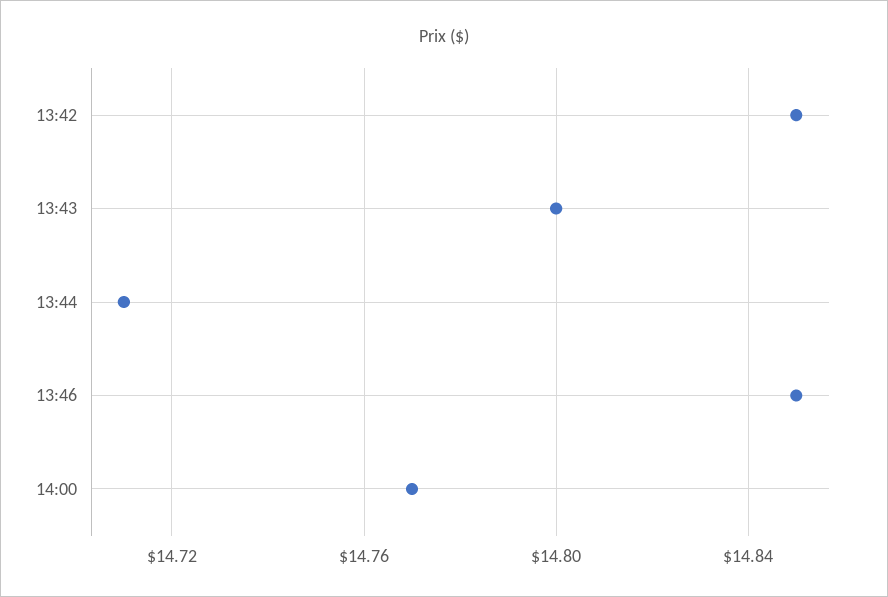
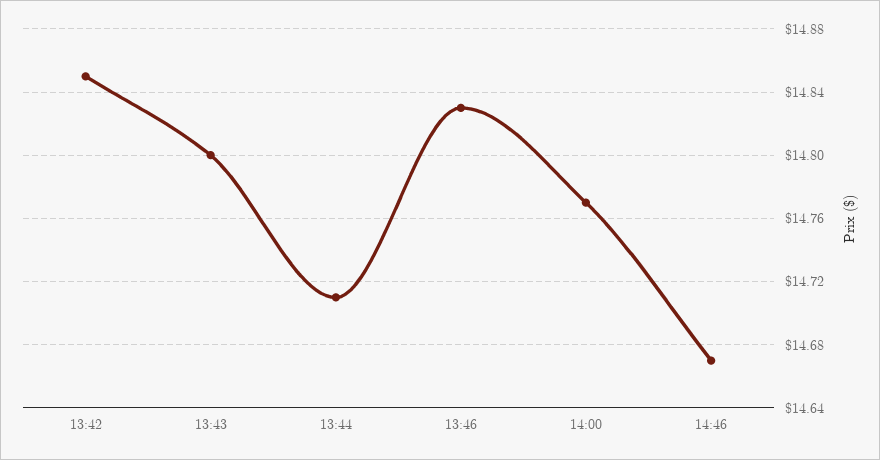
13:46: 14.85 -> 14.83
14:46: none -> 14.67

